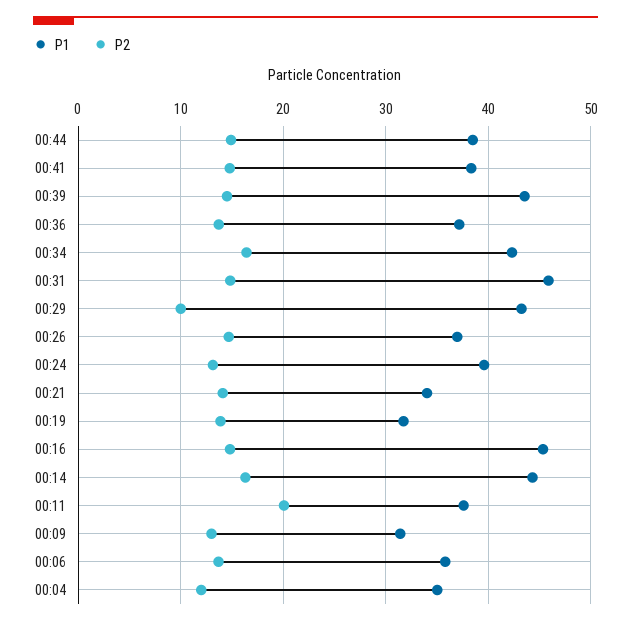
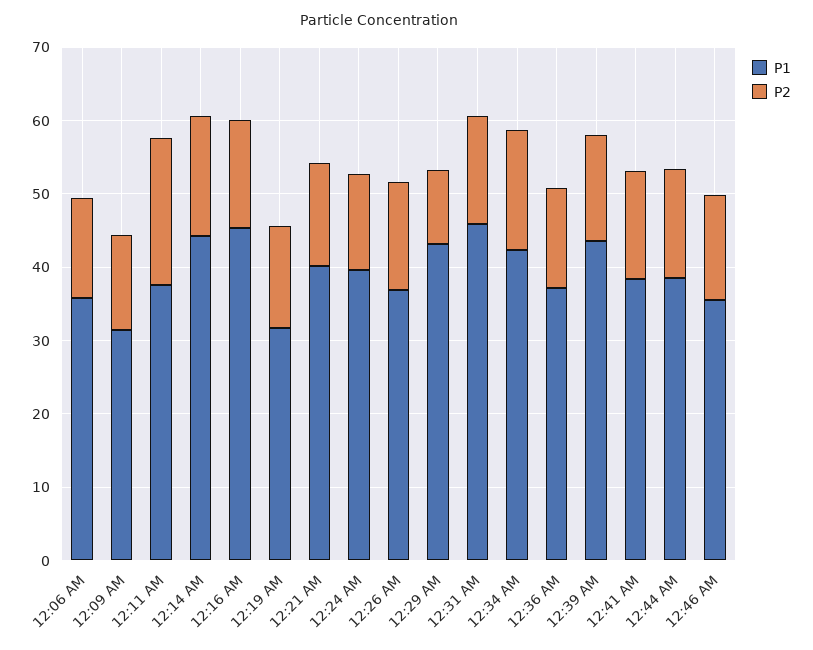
P1, 00:21: 34 -> 40
P1, 00:04: 35 -> none
P2, 00:04: 12 -> none
P1, 12:46 AM: none -> 36
P2, 12:46 AM: none -> 14

